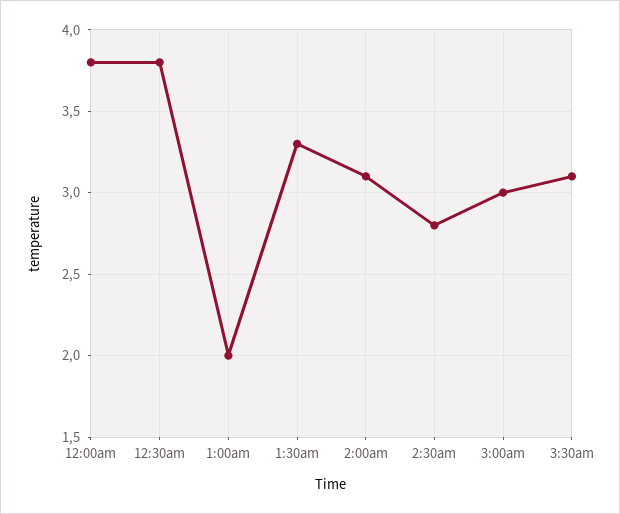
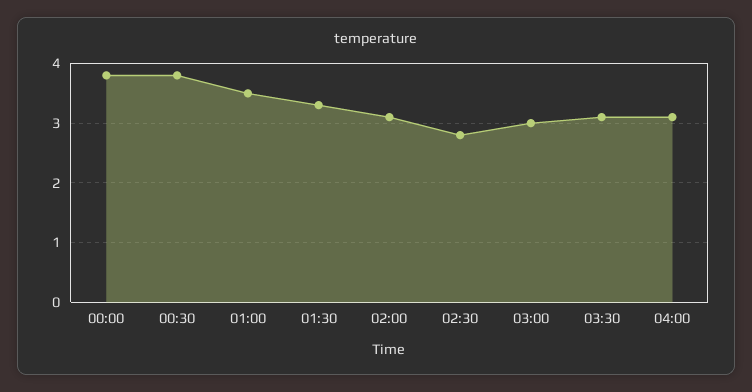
1:00am: 2 -> 3.5
04:00: none -> 3

